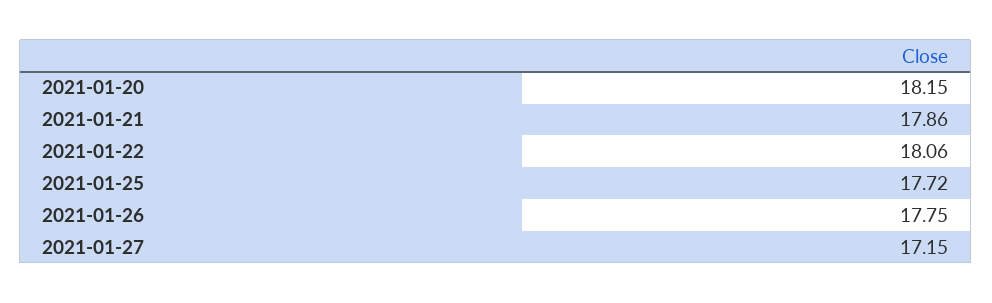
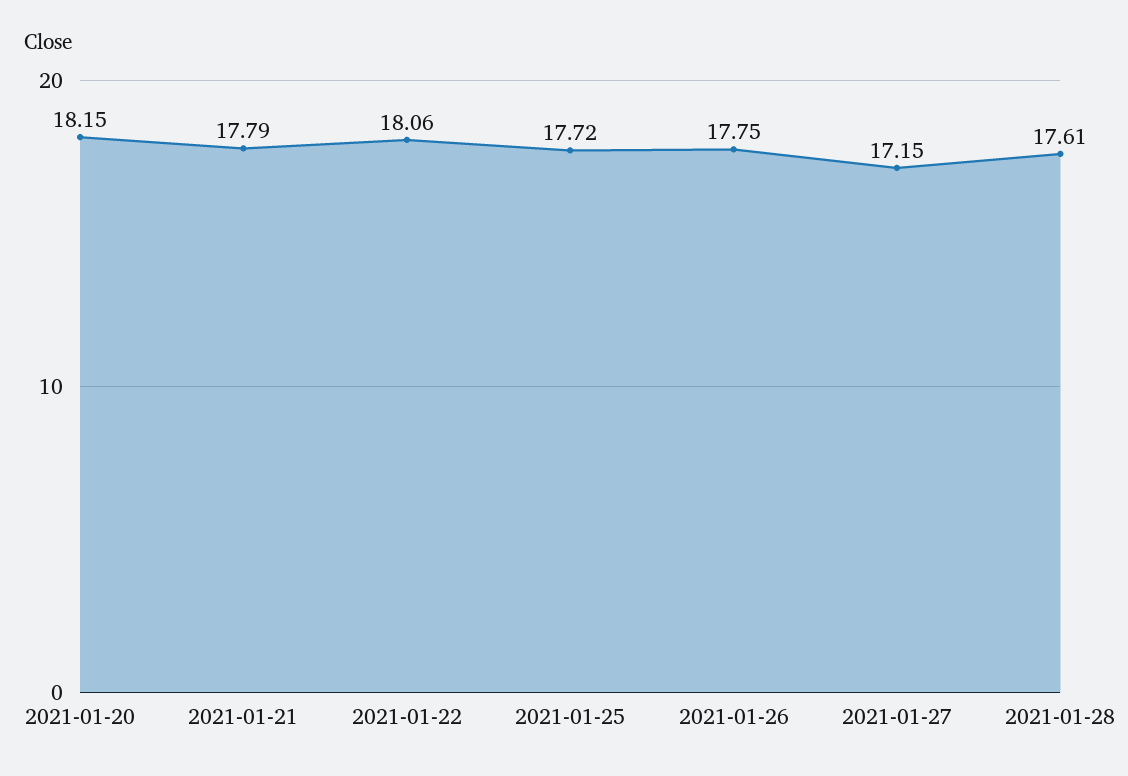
2021-01-21: 17.86 -> 17.79
2021-01-28: none -> 17.61

